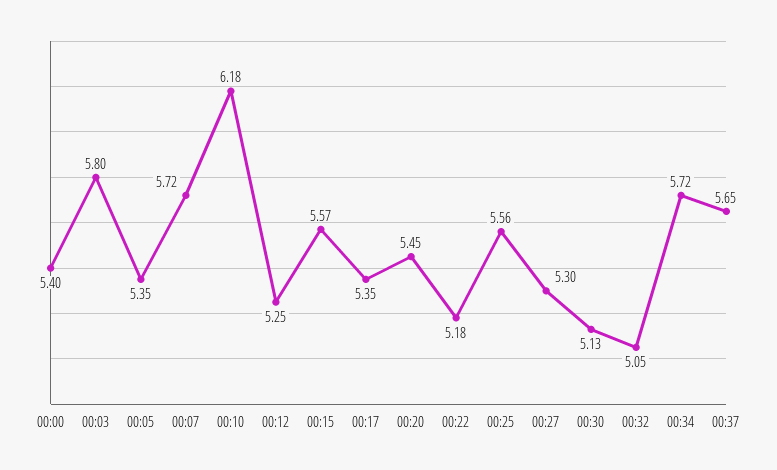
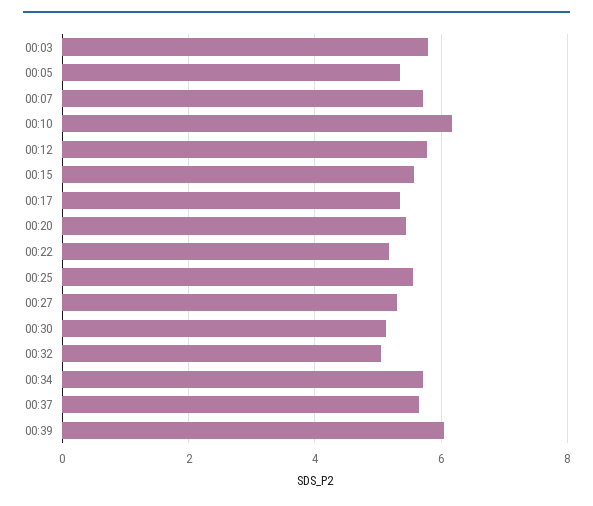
00:00: 5.4 -> none
00:12: 5.25 -> 5.8
00:39: none -> 6

